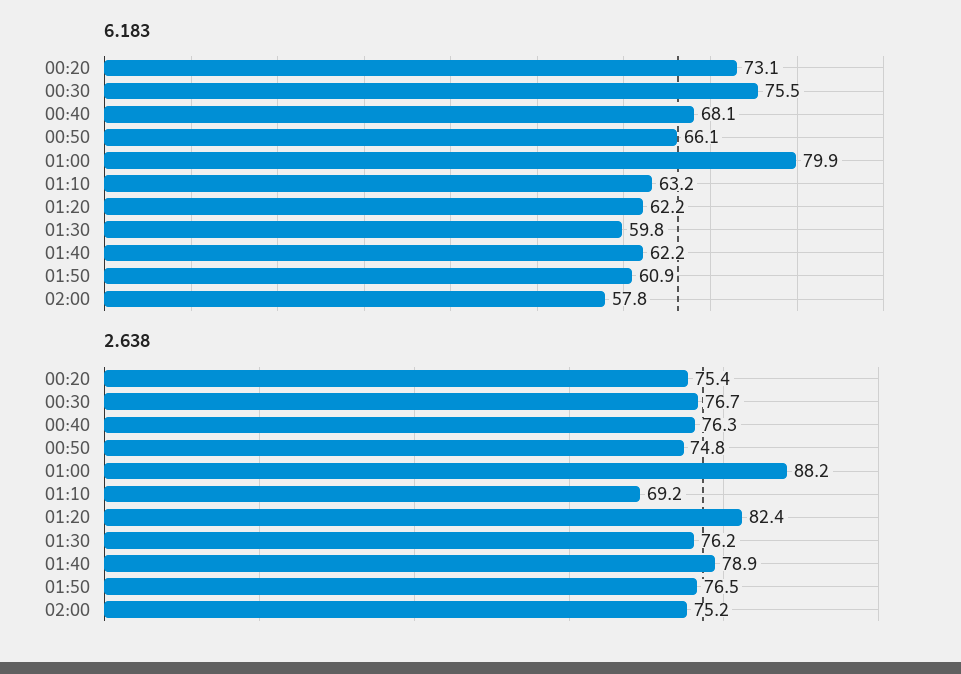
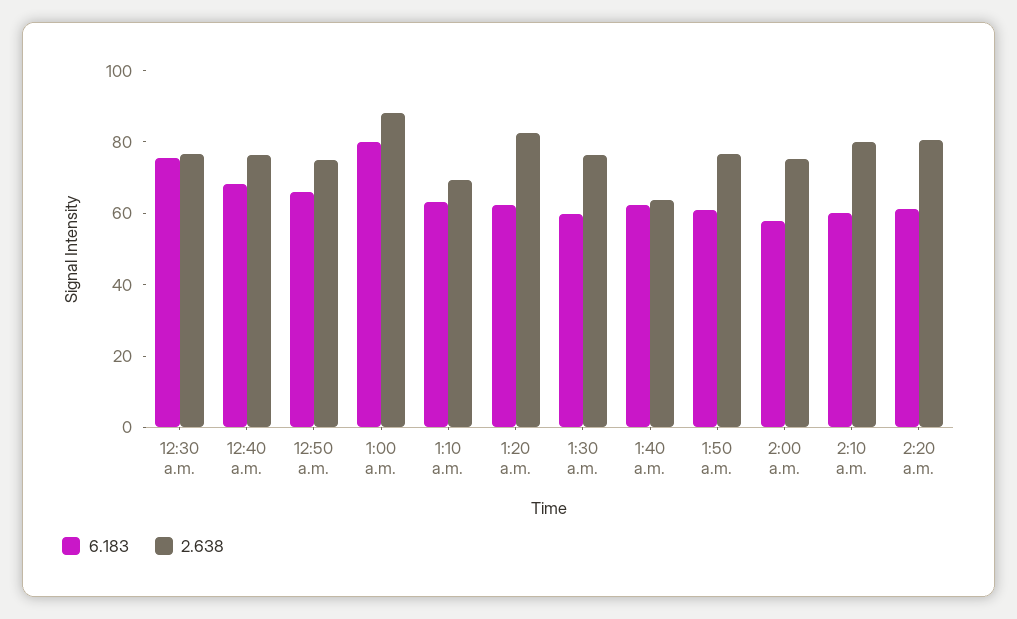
6.183, 00:20: 73.1 -> none
2.638, 00:20: 75.4 -> none
2.638, 01:40: 78.9 -> 65
6.183, 2:10 a.m.: none -> 60
2.638, 2:10 a.m.: none -> 80
6.183, 2:20 a.m.: none -> 60
2.638, 2:20 a.m.: none -> 80

